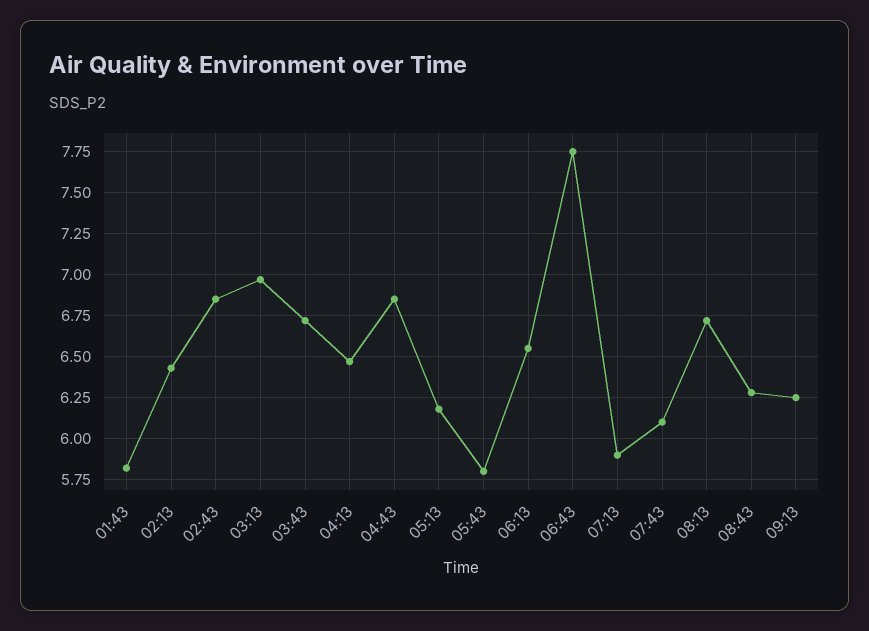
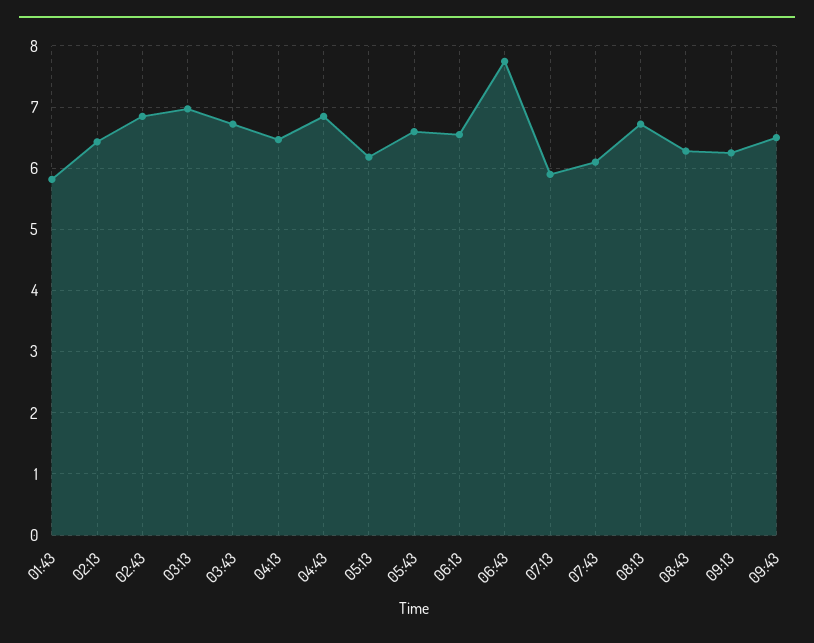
05:43: 5.8 -> 6.6
09:43: none -> 6.5

